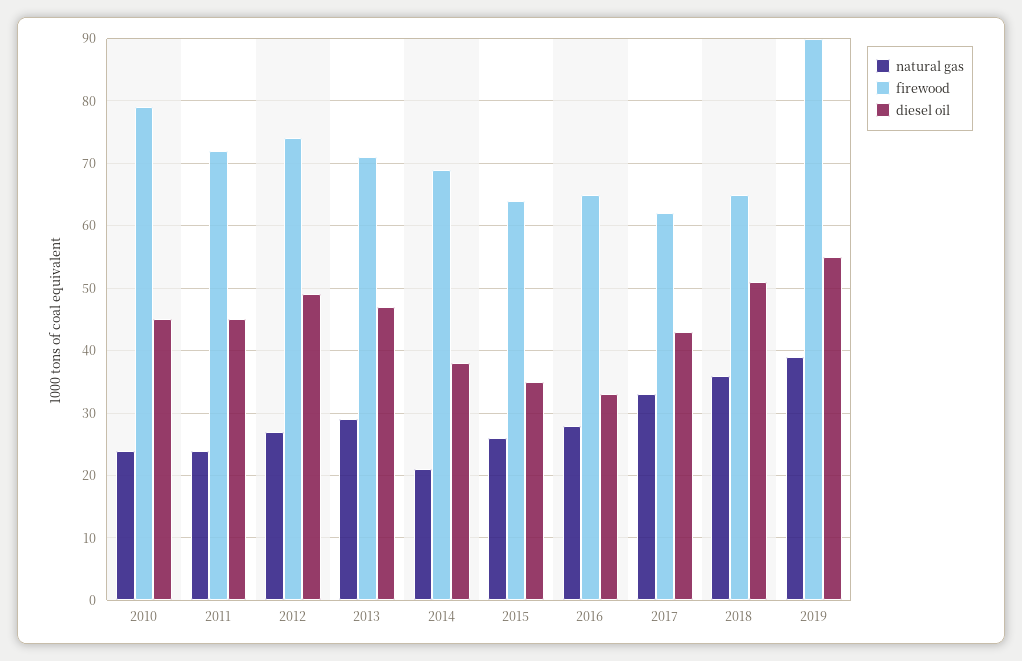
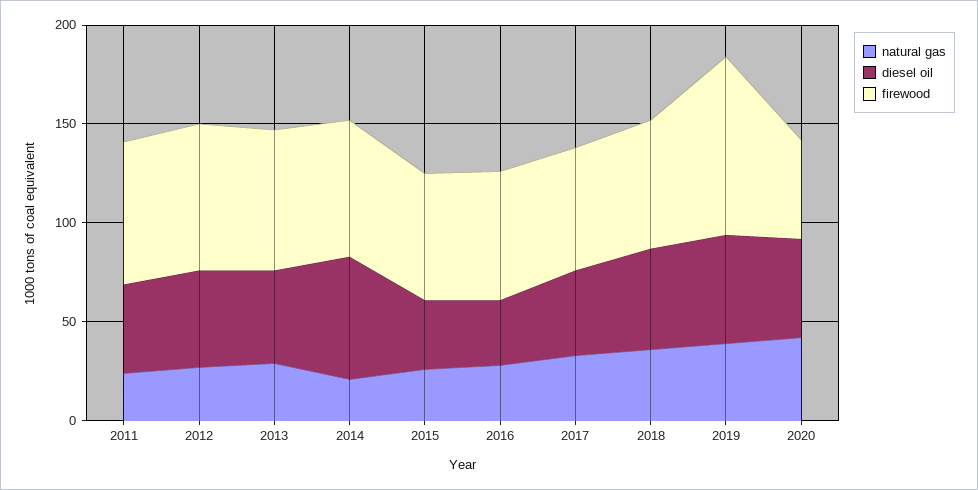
natural gas, 2010: 24 -> none
firewood, 2010: 79 -> none
diesel oil, 2010: 45 -> none
diesel oil, 2014: 38 -> 60
natural gas, 2020: none -> 40
diesel oil, 2020: none -> 50
firewood, 2020: none -> 50

